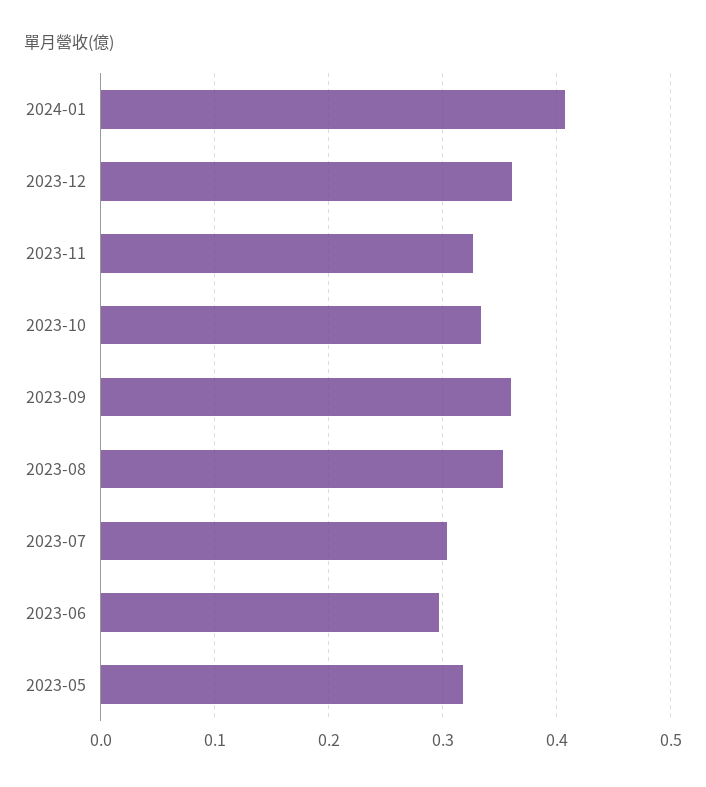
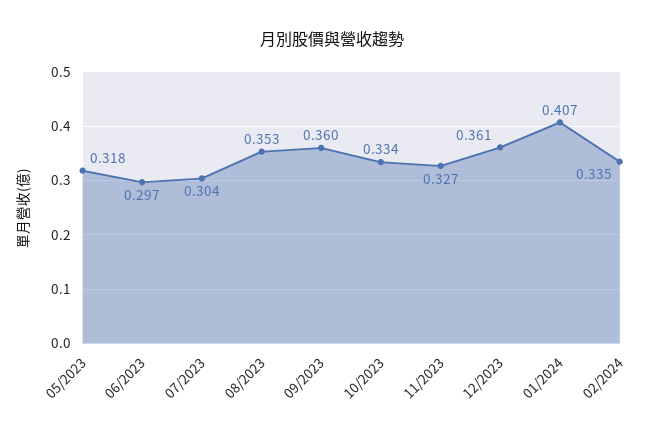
02/2024: none -> 0.335

